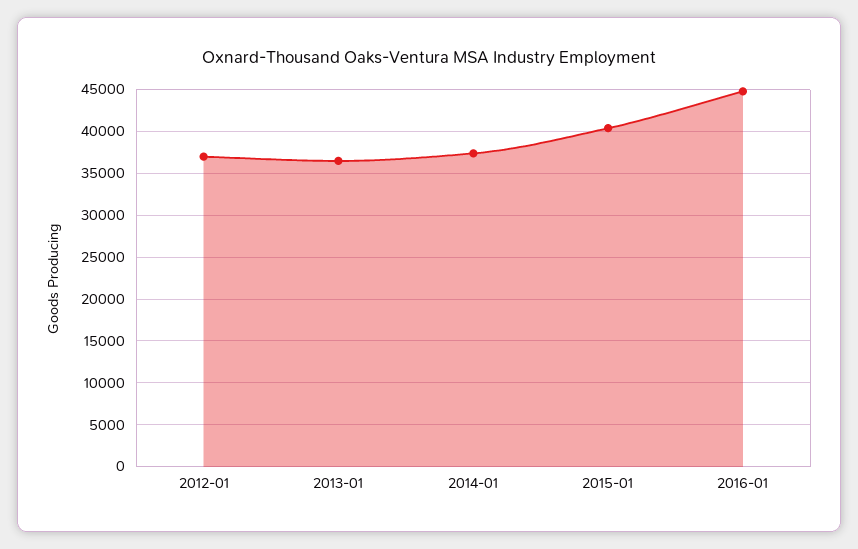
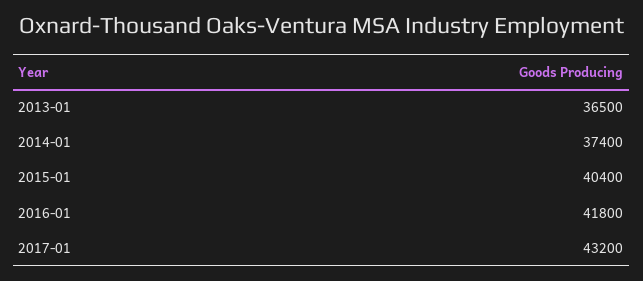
2012-01: 37000 -> none
2016-01: 45000 -> 41800
2017-01: none -> 43200

